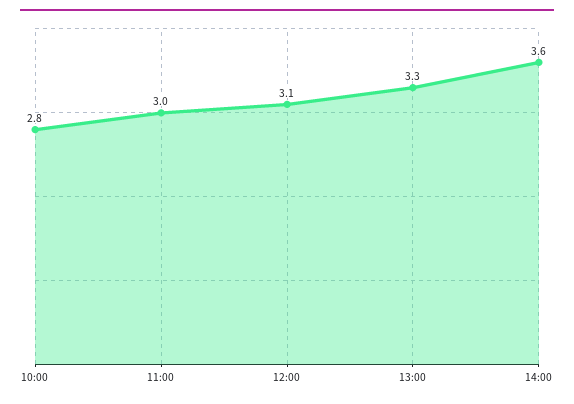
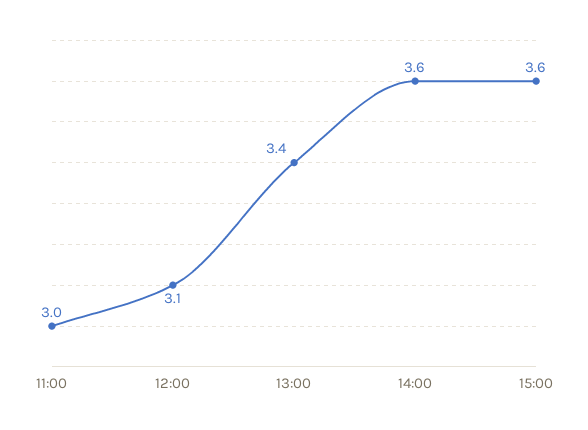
10:00: 2.8 -> none
13:00: 3.3 -> 3.4
15:00: none -> 3.6

